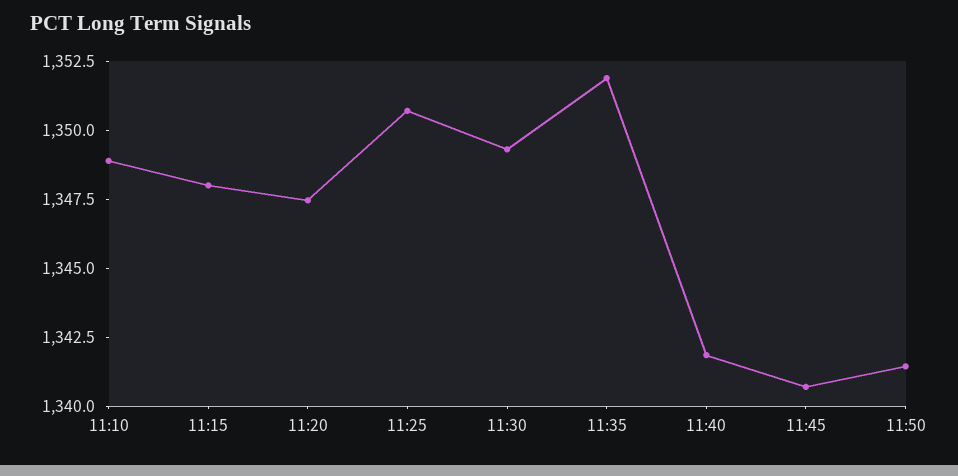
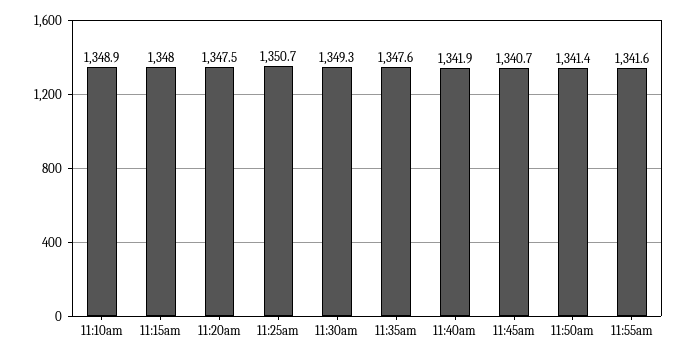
11:35: 1352 -> 1347.6
11:55am: none -> 1341.6

